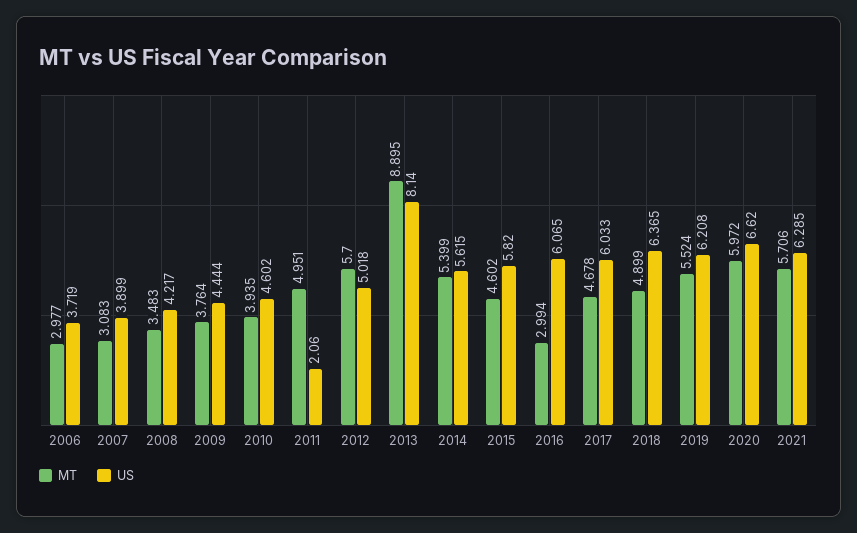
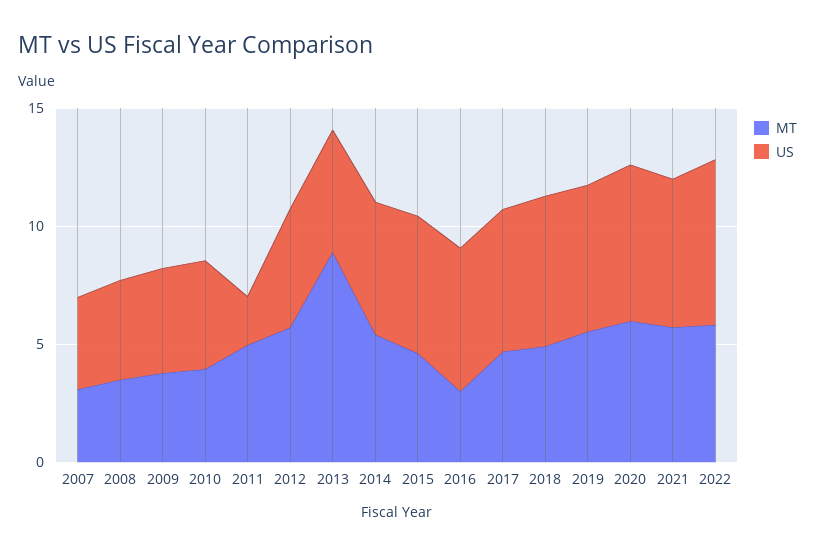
MT, 2006: 2.977 -> none
US, 2006: 3.719 -> none
US, 2013: 8.14 -> 5
MT, 2022: none -> 6
US, 2022: none -> 7

